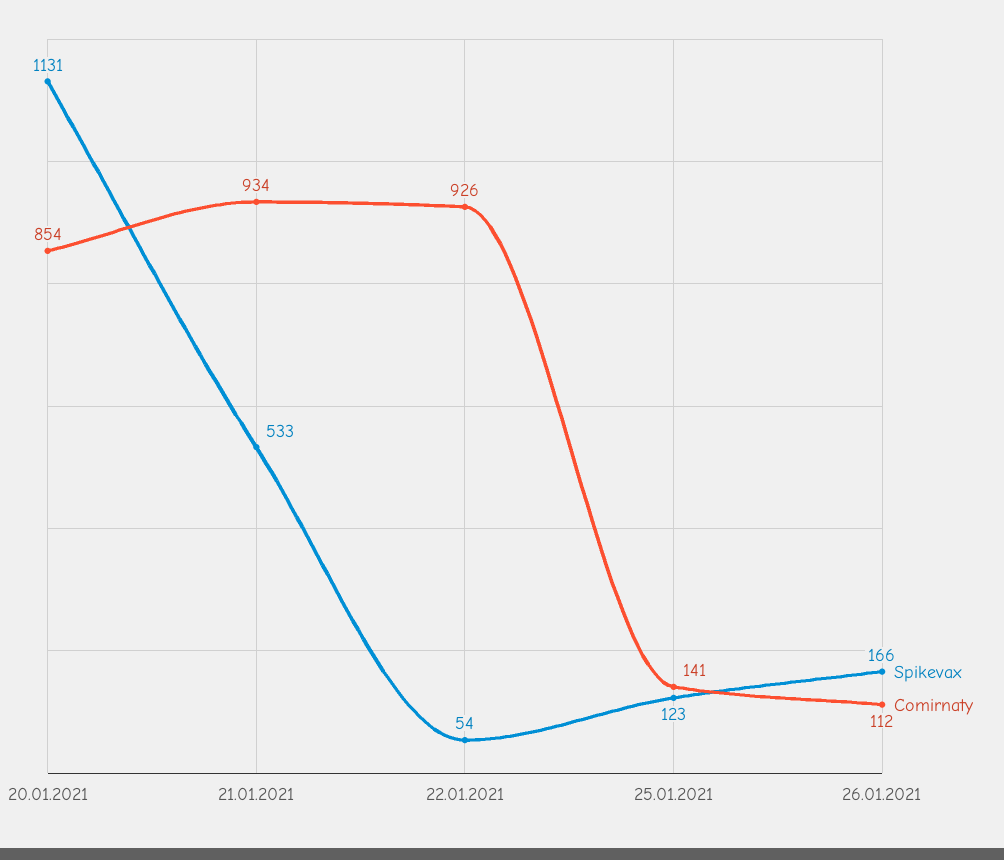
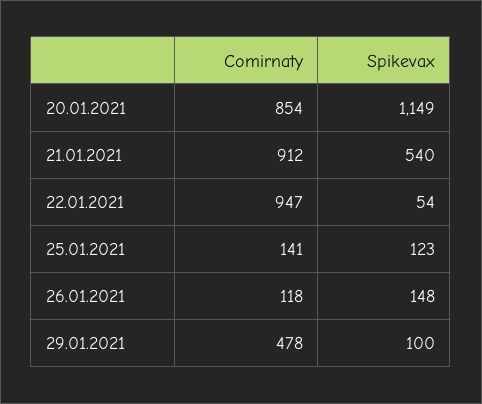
Spikevax, 20.01.2021: 1131 -> 1149
Spikevax, 21.01.2021: 533 -> 540
Comirnaty, 21.01.2021: 934 -> 912
Comirnaty, 22.01.2021: 926 -> 947
Spikevax, 26.01.2021: 166 -> 148
Comirnaty, 26.01.2021: 112 -> 118
Comirnaty, 29.01.2021: none -> 478
Spikevax, 29.01.2021: none -> 100

